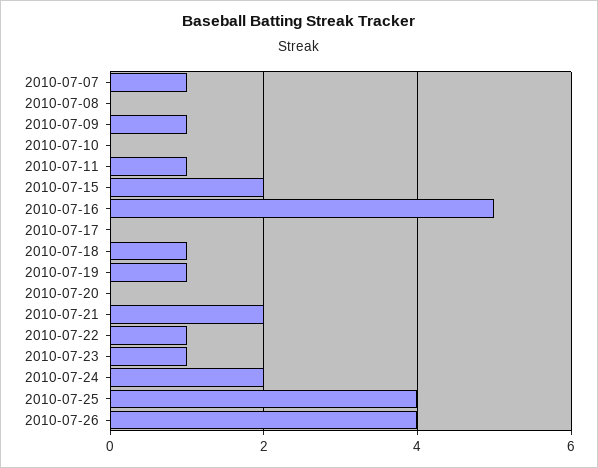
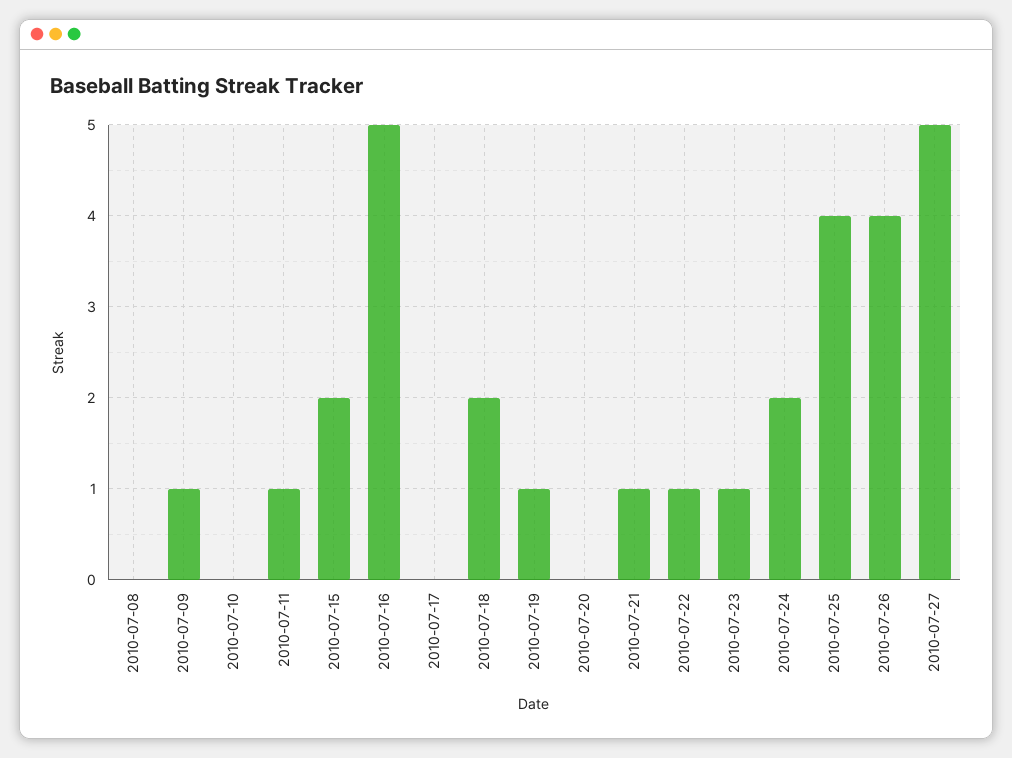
2010-07-07: 1 -> none
2010-07-18: 1 -> 2
2010-07-21: 2 -> 1
2010-07-27: none -> 5

